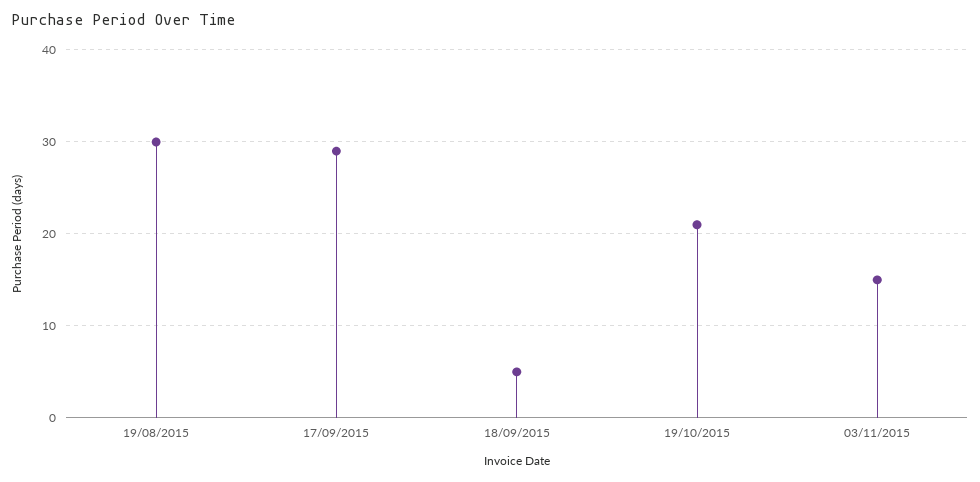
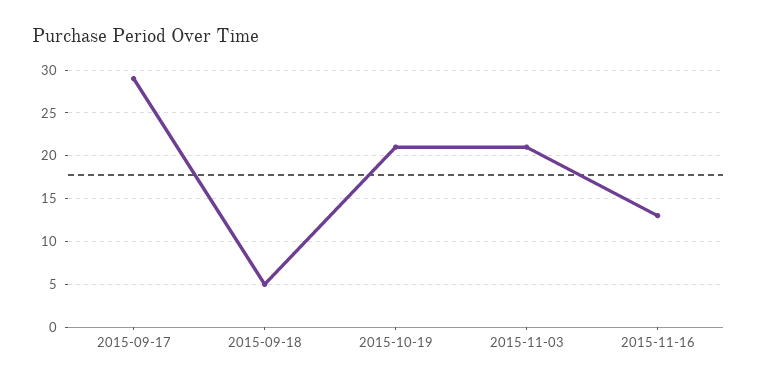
19/08/2015: 30 -> none
03/11/2015: 15 -> 21
2015-11-16: none -> 13

